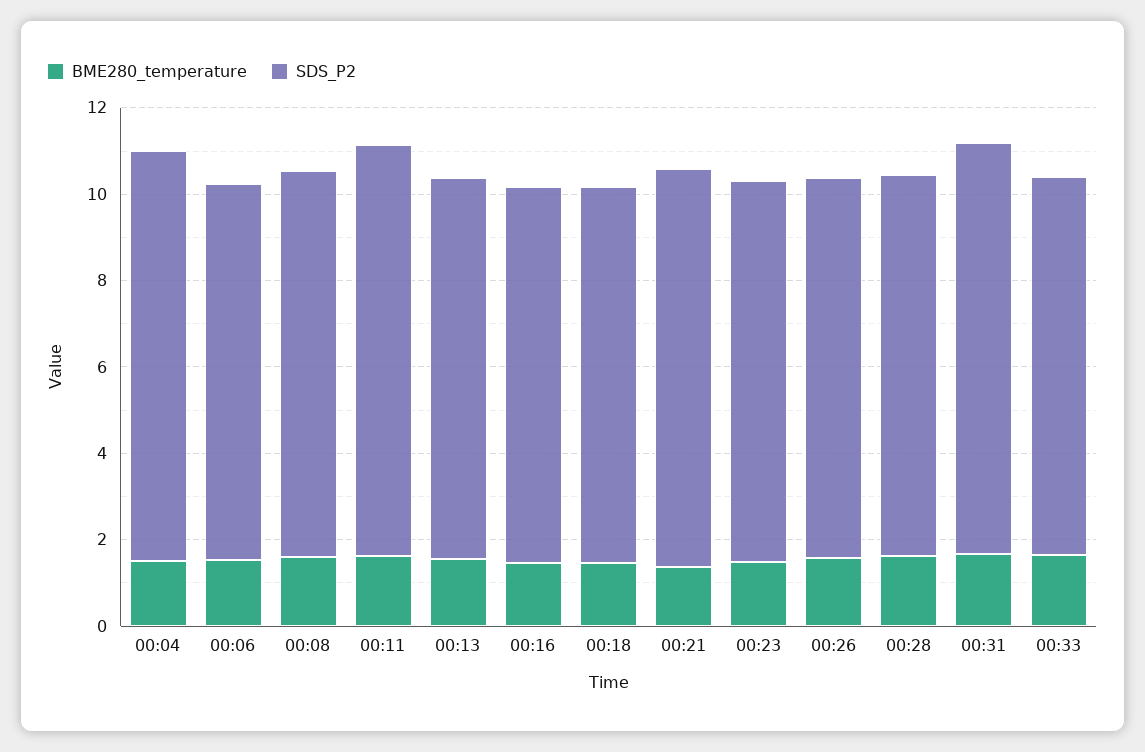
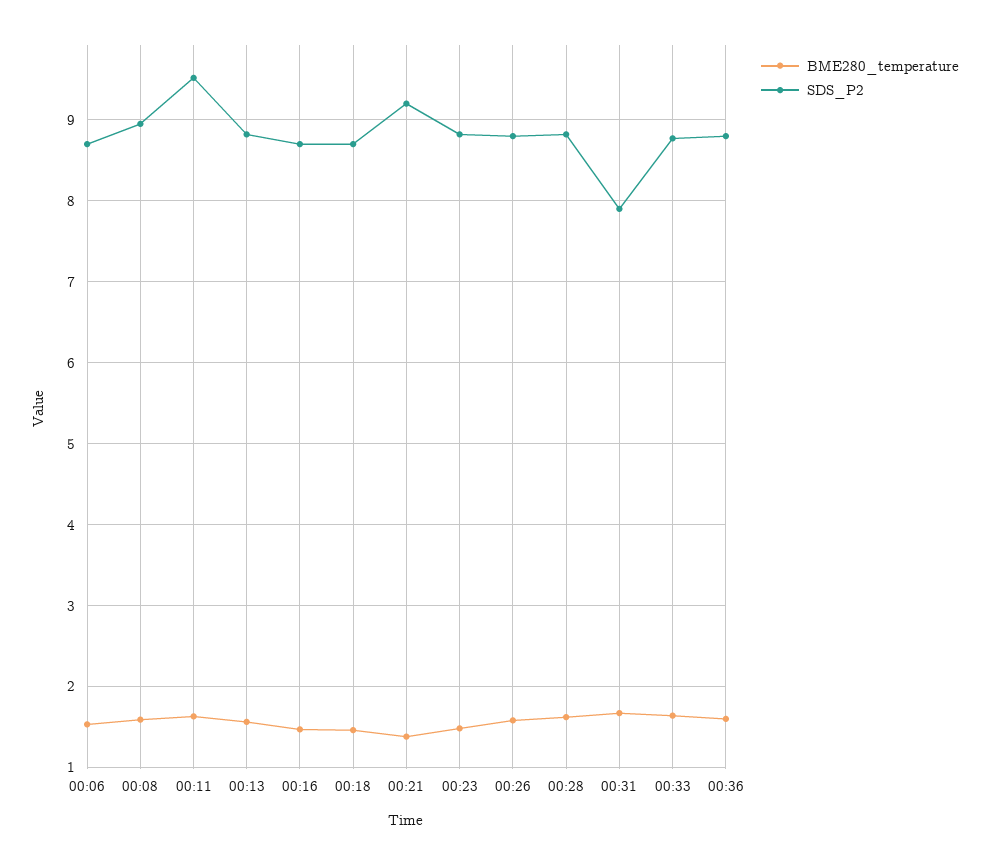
BME280_temperature, 00:04: 1.5 -> none
SDS_P2, 00:04: 9.5 -> none
SDS_P2, 00:31: 9.5 -> 7.9
BME280_temperature, 00:36: none -> 1.6
SDS_P2, 00:36: none -> 8.8

